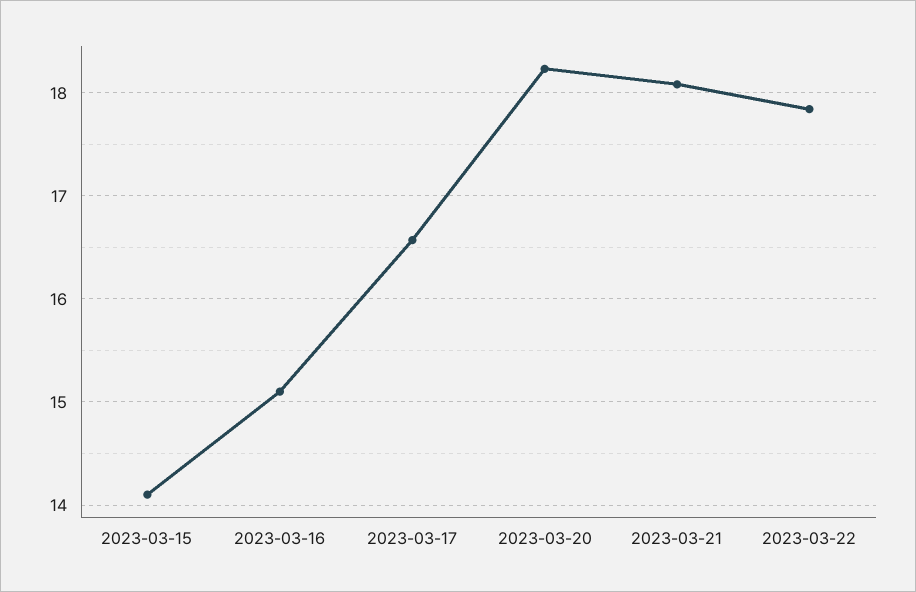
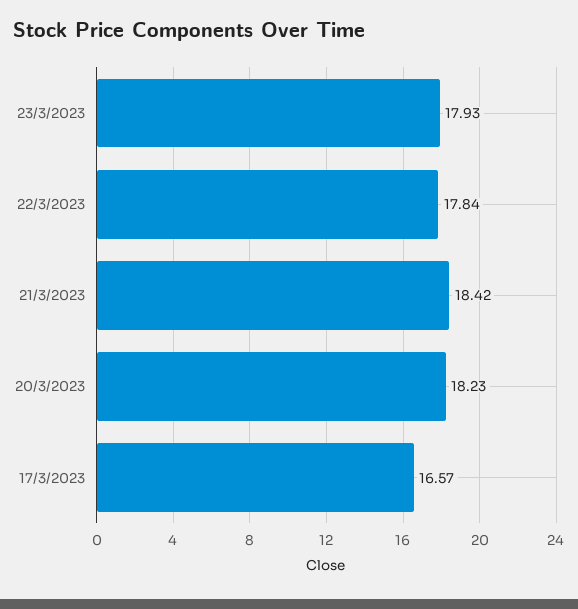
2023-03-15: 14.1 -> none
2023-03-16: 15.1 -> none
2023-03-21: 18.1 -> 18.42
23/3/2023: none -> 17.93

